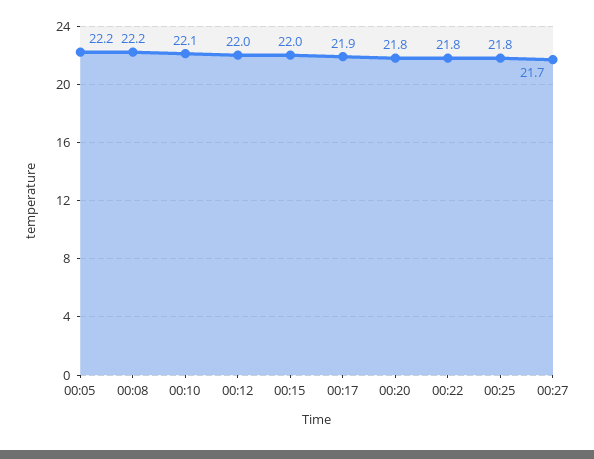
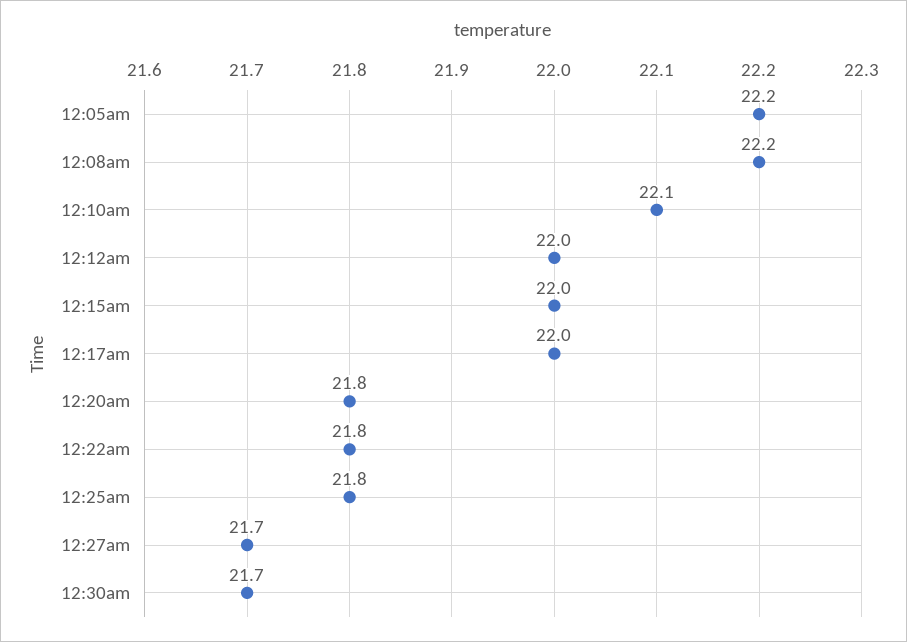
00:17: 21.9 -> 22
12:30am: none -> 21.7

